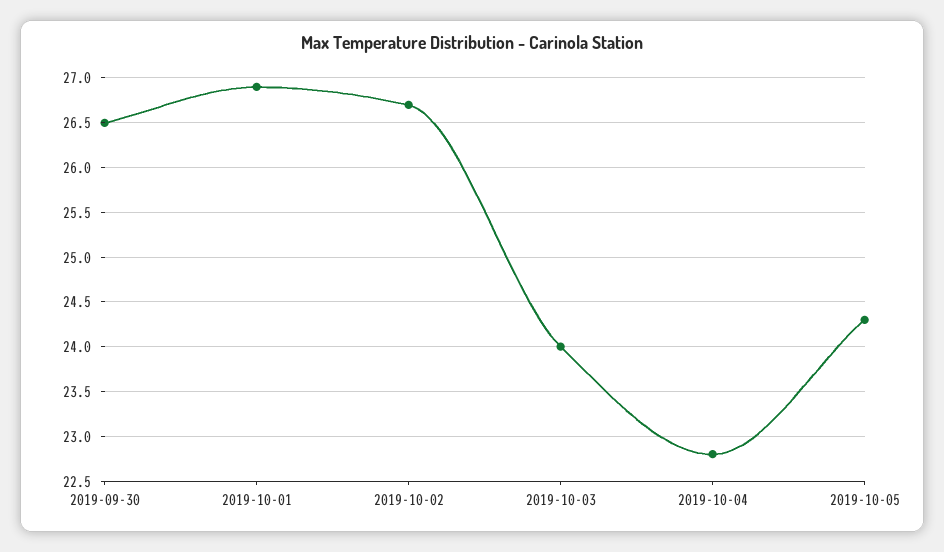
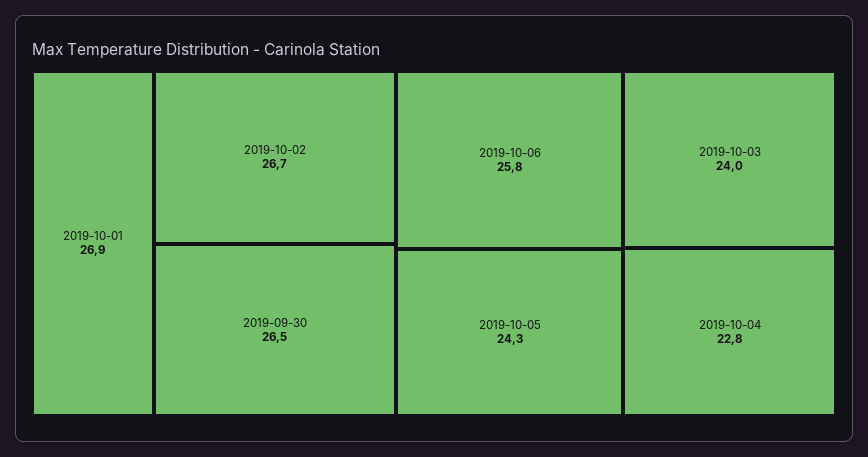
2019-10-06: none -> 25.8

